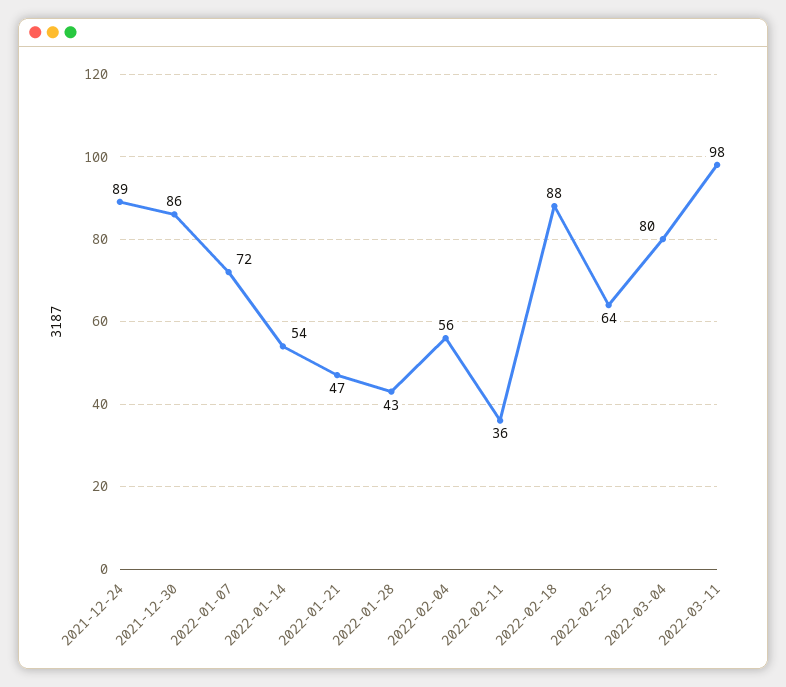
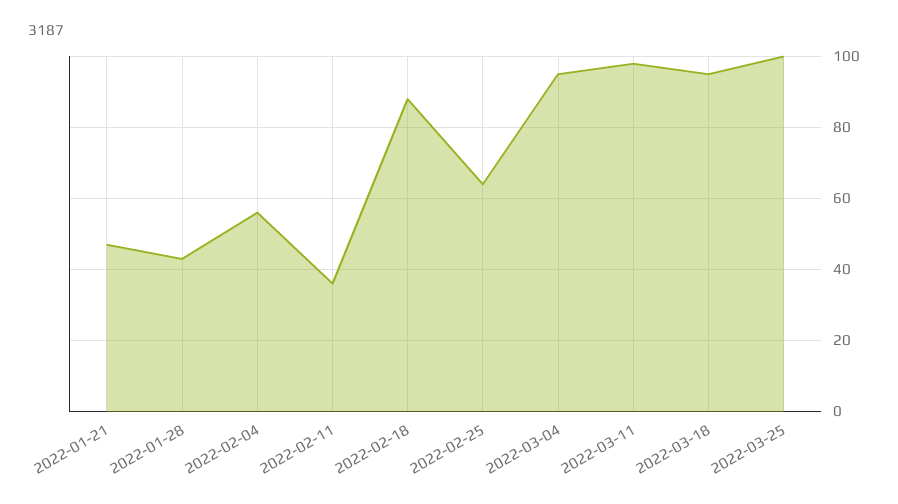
2021-12-24: 89 -> none
2021-12-30: 86 -> none
2022-01-07: 72 -> none
2022-01-14: 54 -> none
2022-03-04: 80 -> 95
2022-03-18: none -> 95
2022-03-25: none -> 100

